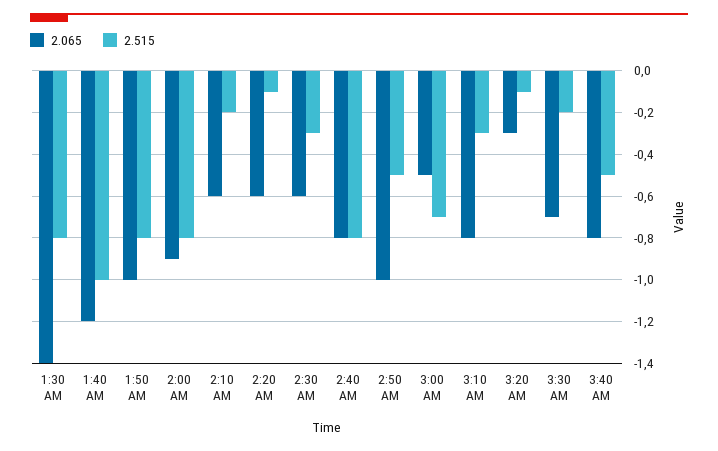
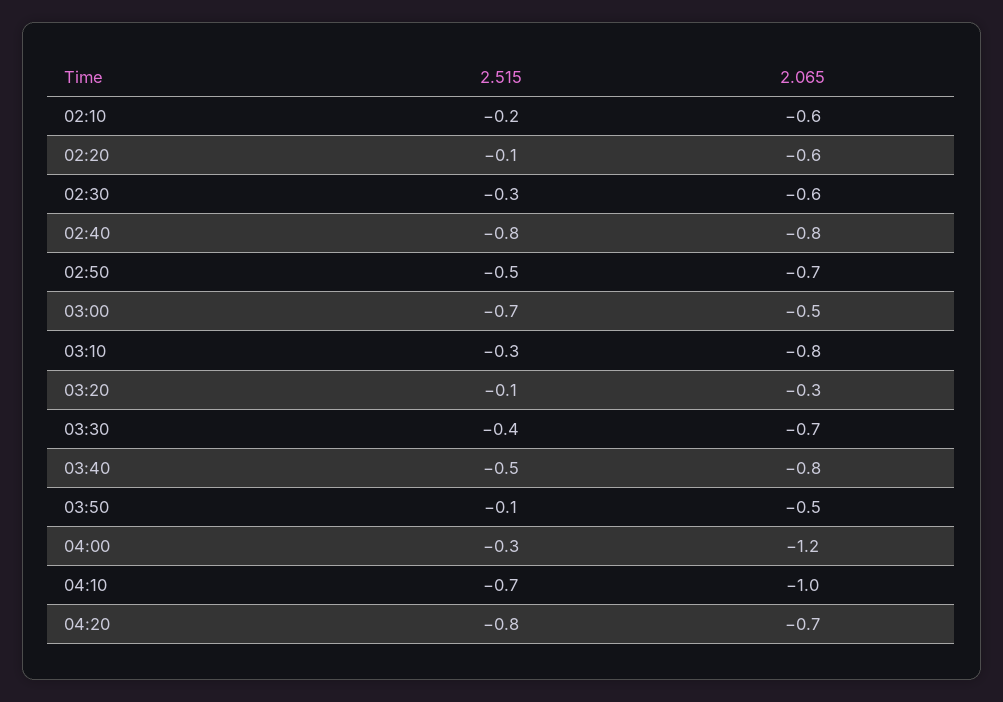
2.065, 1:30 AM: -1.4 -> none
2.515, 1:30 AM: -0.8 -> none
2.065, 1:40 AM: -1.2 -> none
2.515, 1:40 AM: -1 -> none
2.065, 1:50 AM: -1 -> none
2.515, 1:50 AM: -0.8 -> none
2.065, 2:00 AM: -0.9 -> none
2.515, 2:00 AM: -0.8 -> none
2.065, 2:50 AM: -1 -> -0.7
2.515, 3:30 AM: -0.2 -> -0.4
2.515, 03:50: none -> -0.1
2.065, 03:50: none -> -0.5
2.515, 04:00: none -> -0.3
2.065, 04:00: none -> -1.2
2.515, 04:10: none -> -0.7
2.065, 04:10: none -> -1
2.515, 04:20: none -> -0.8
2.065, 04:20: none -> -0.7

